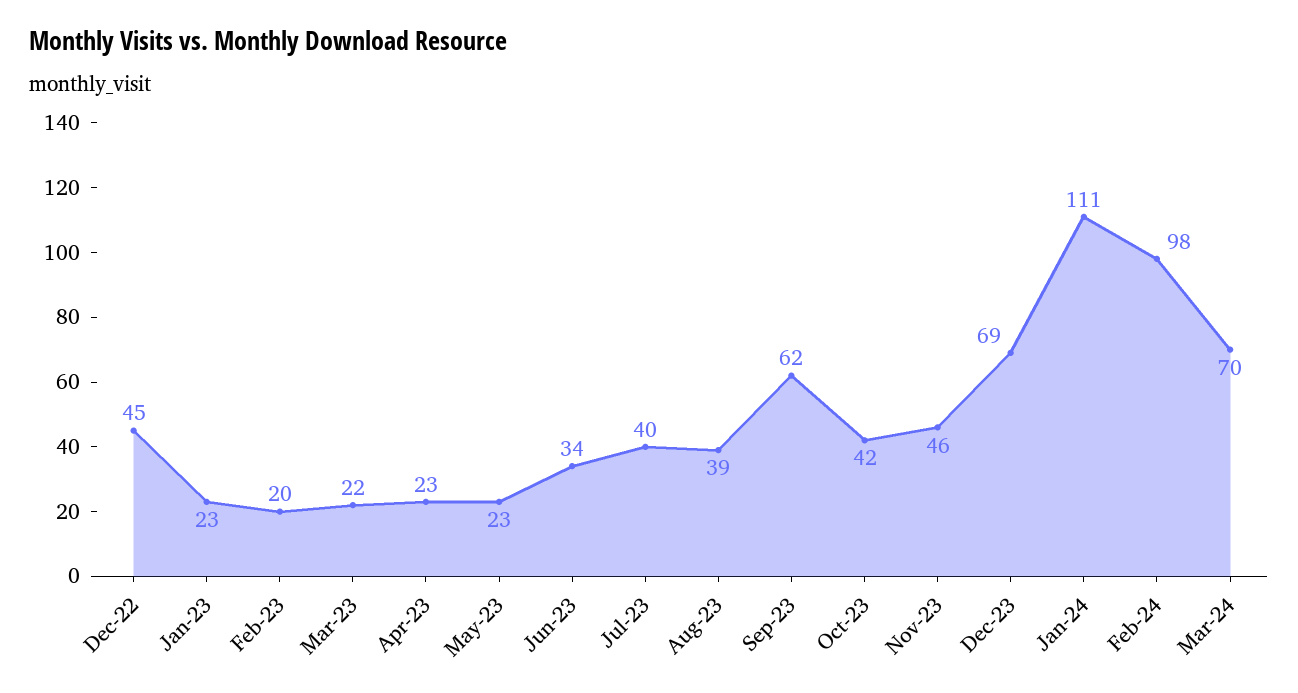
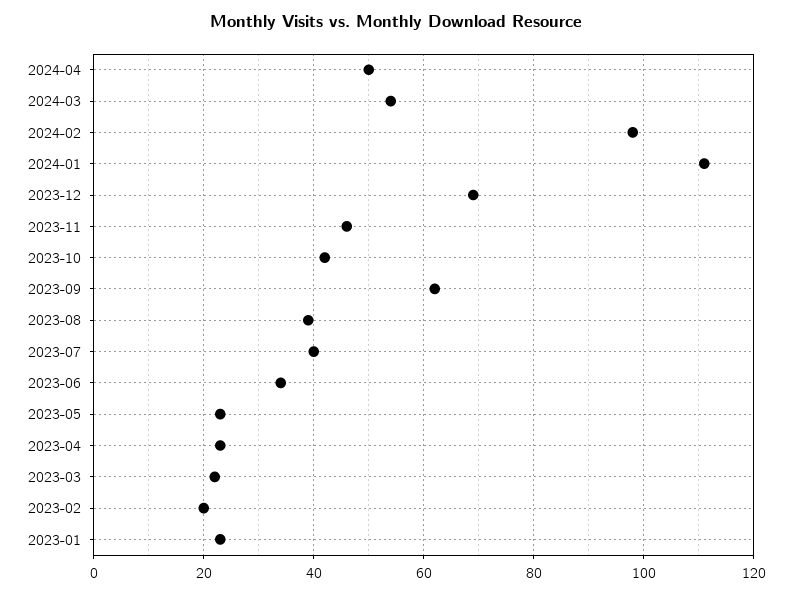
Dec-22: 45 -> none
Mar-24: 70 -> 55
2024-04: none -> 50

